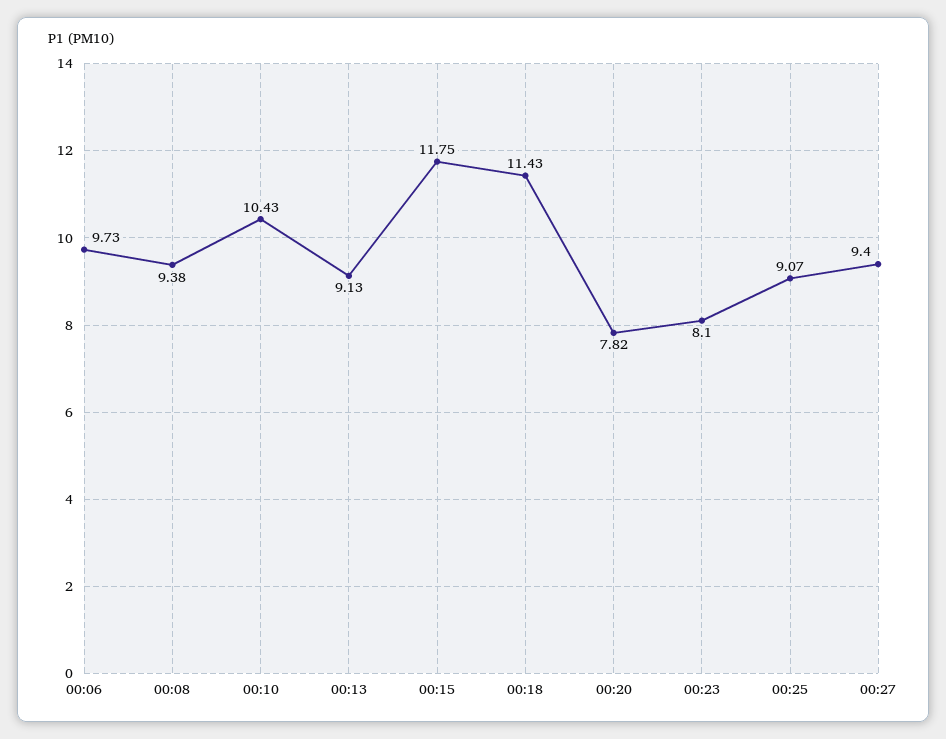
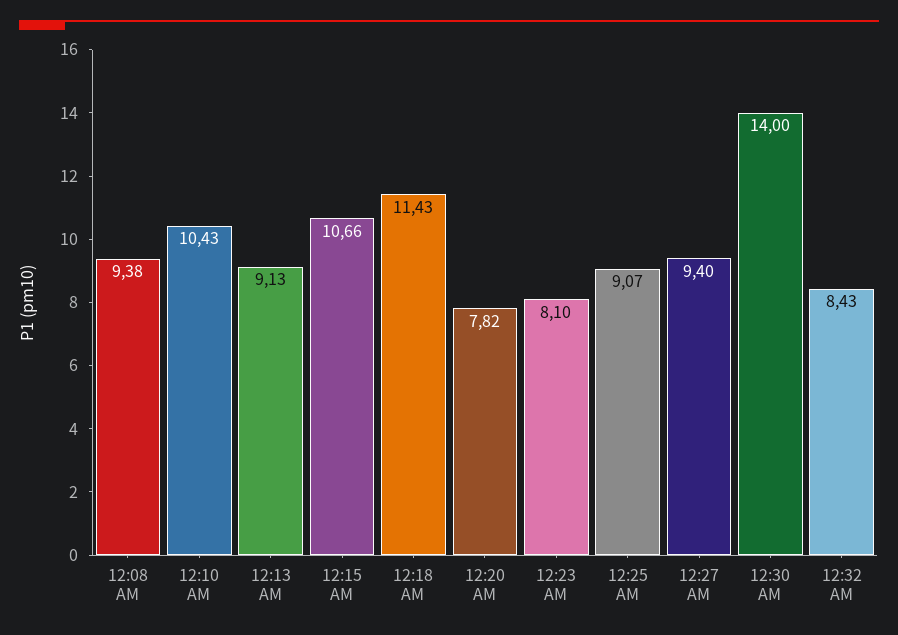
00:06: 9.73 -> none
00:15: 11.75 -> 10.66
12:30 AM: none -> 14
12:32 AM: none -> 8.43

